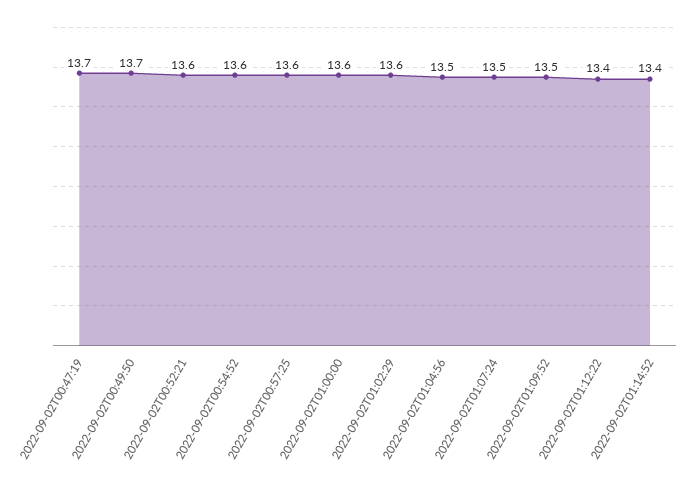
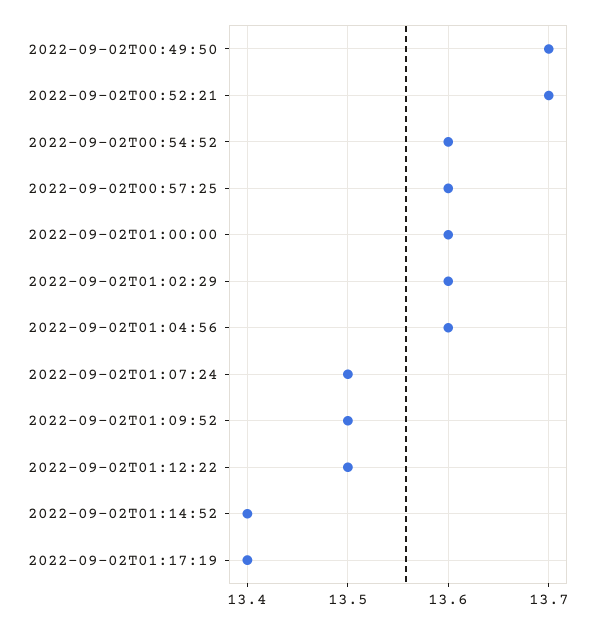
2022-09-02T00:47:19: 13.7 -> none
2022-09-02T00:52:21: 13.6 -> 13.7
2022-09-02T01:04:56: 13.5 -> 13.6
2022-09-02T01:12:22: 13.4 -> 13.5
2022-09-02T01:17:19: none -> 13.4

